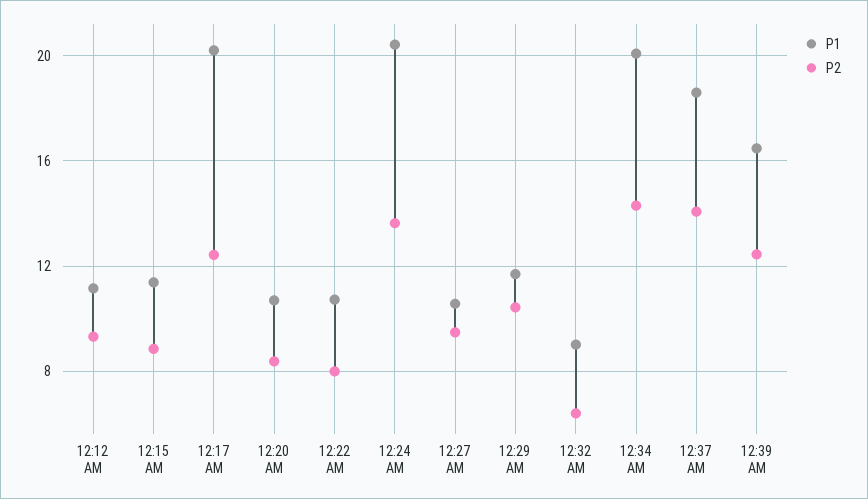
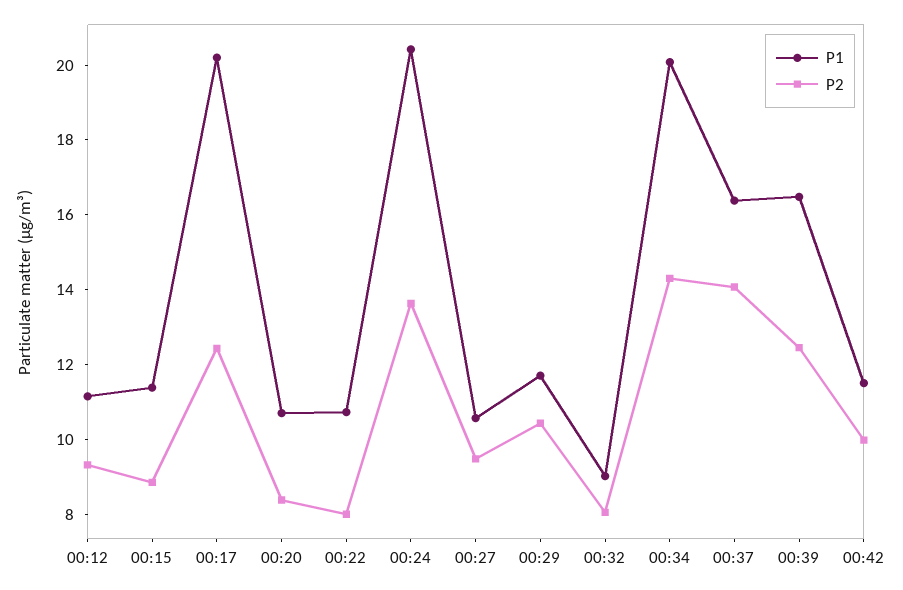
P2, 12:32 AM: 6.5 -> 8
P1, 12:37 AM: 18.5 -> 16.5
P1, 00:42: none -> 11.5
P2, 00:42: none -> 10

